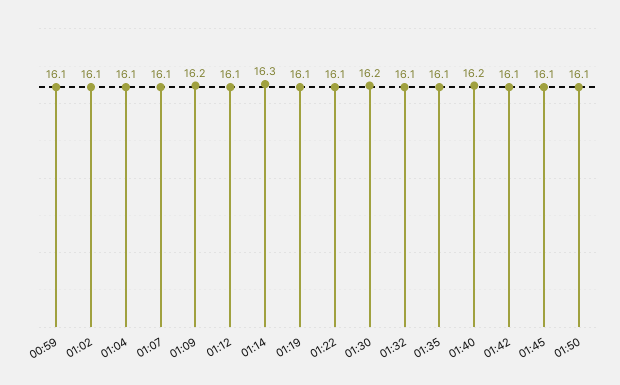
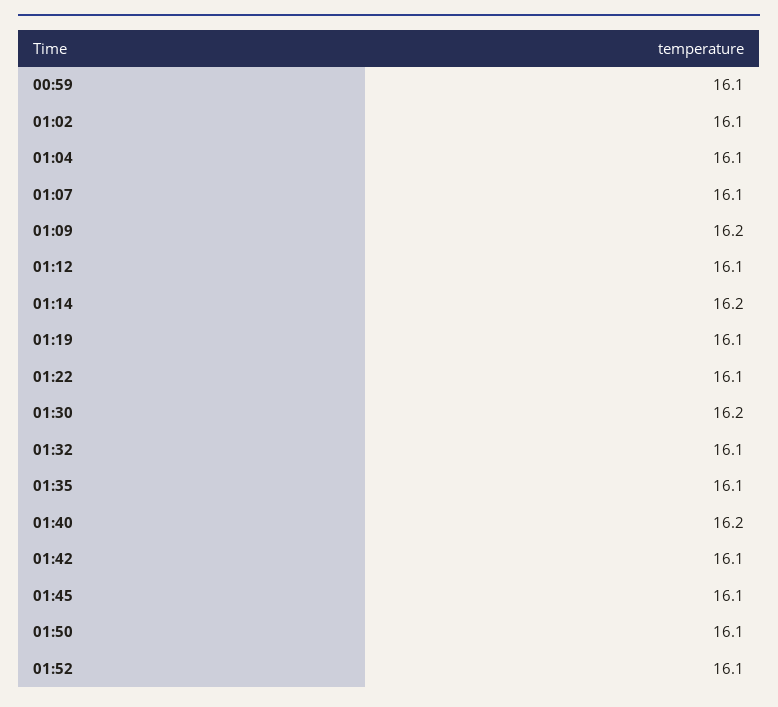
01:14: 16.3 -> 16.2
01:52: none -> 16.1

